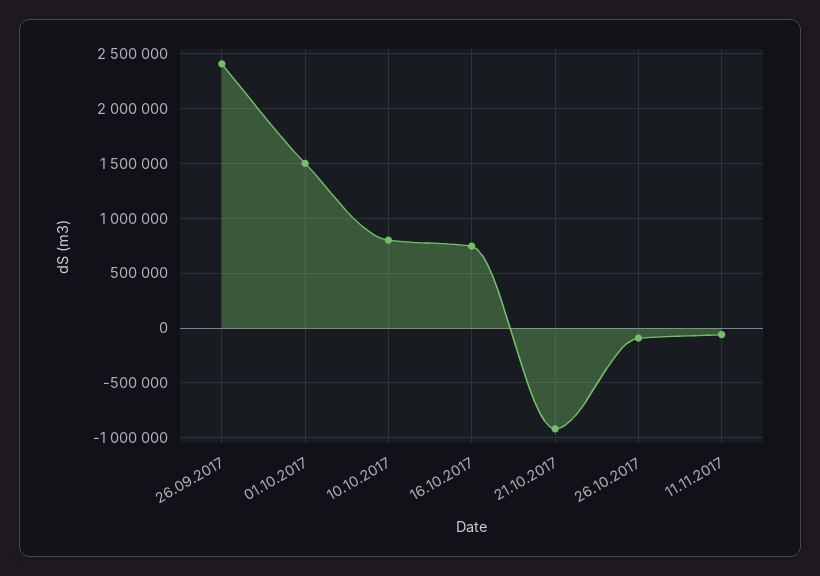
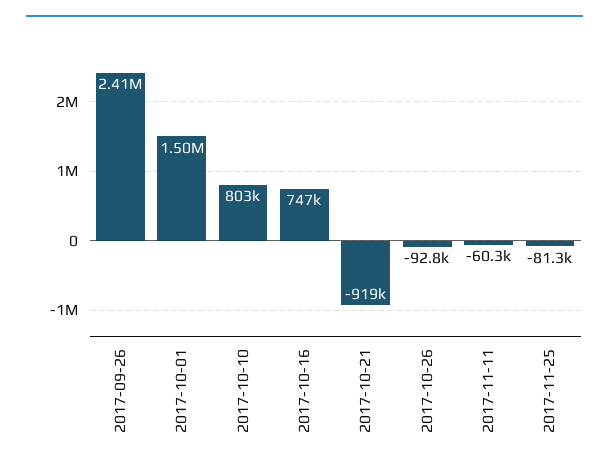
2017-11-25: none -> -81300

